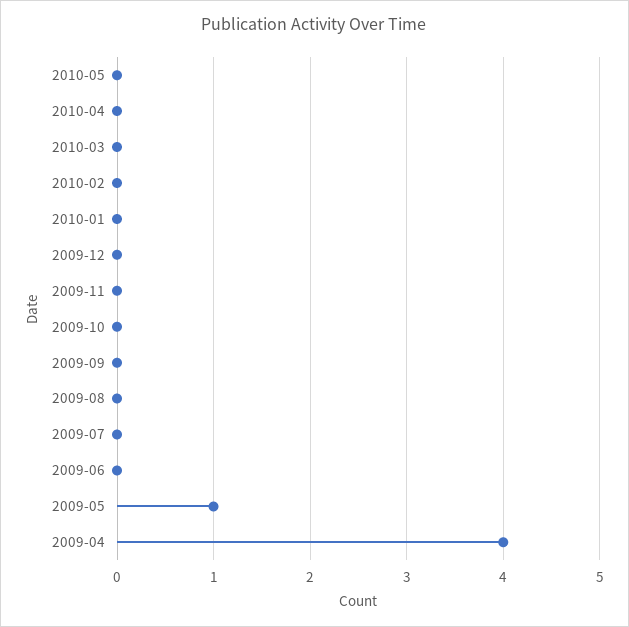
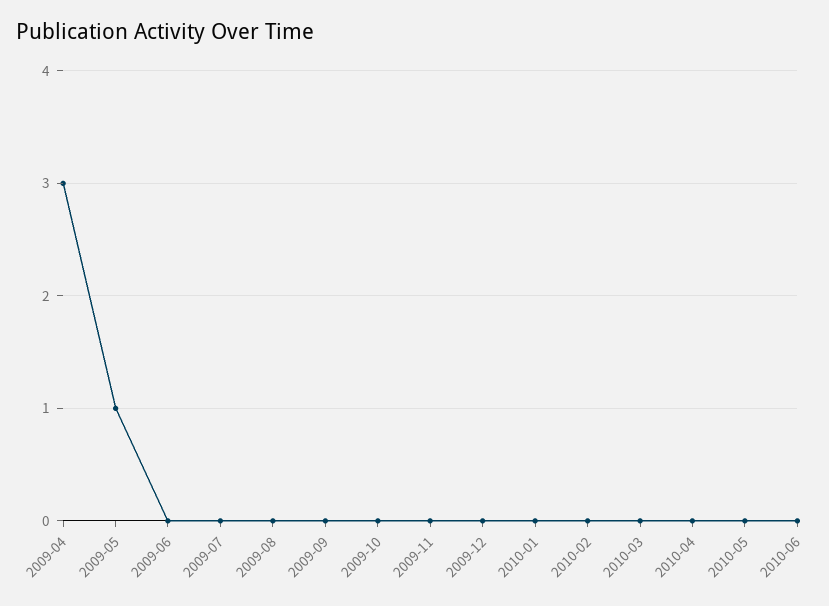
2009-04: 4 -> 3
2010-06: none -> 0

